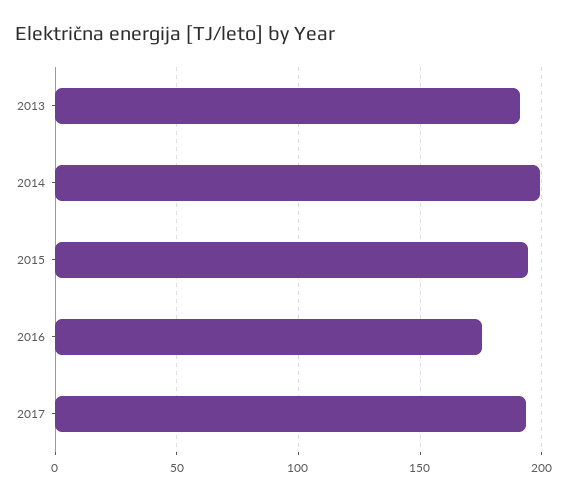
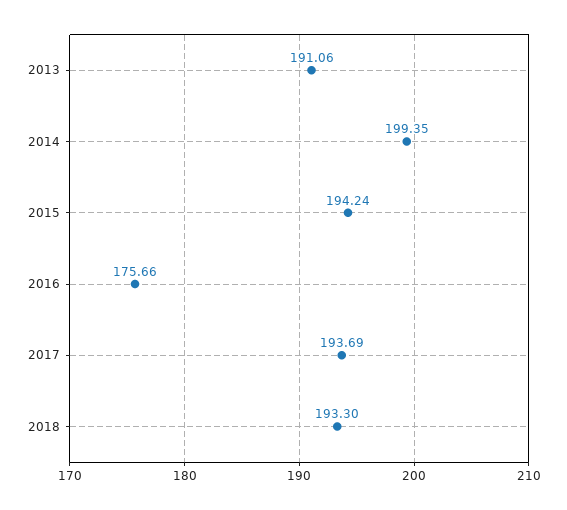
2018: none -> 193.3

